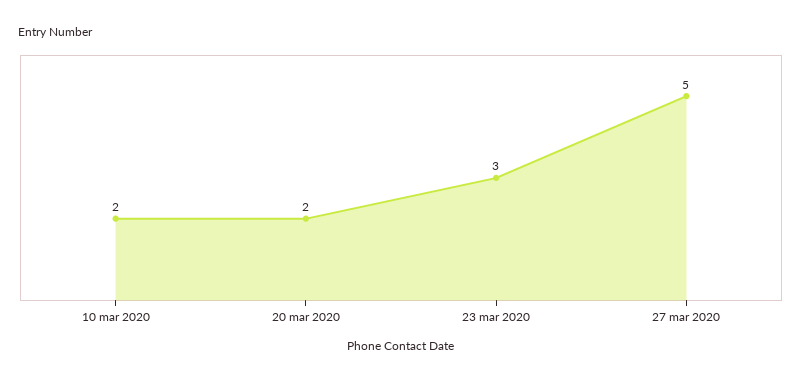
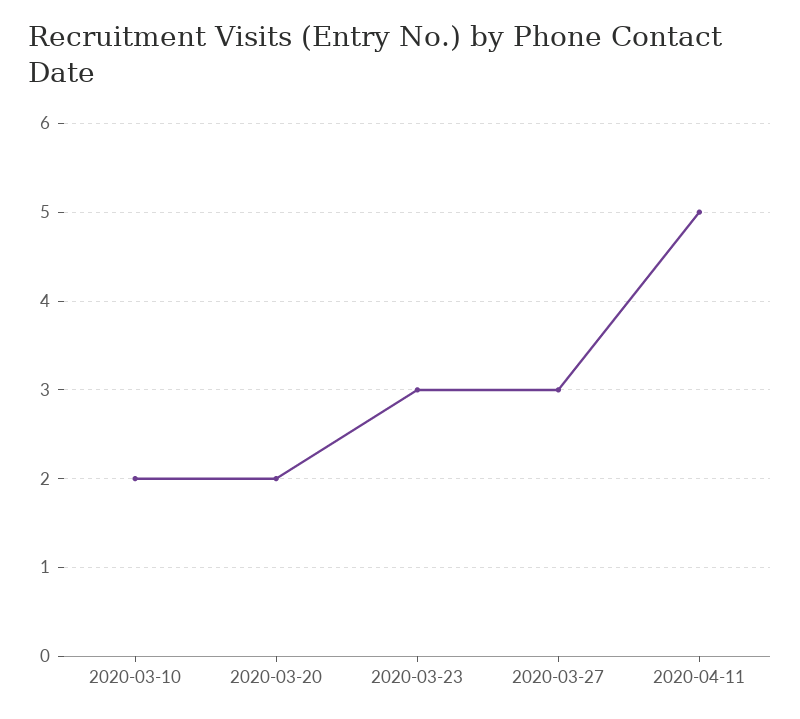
27 mar 2020: 5 -> 3
2020-04-11: none -> 5

